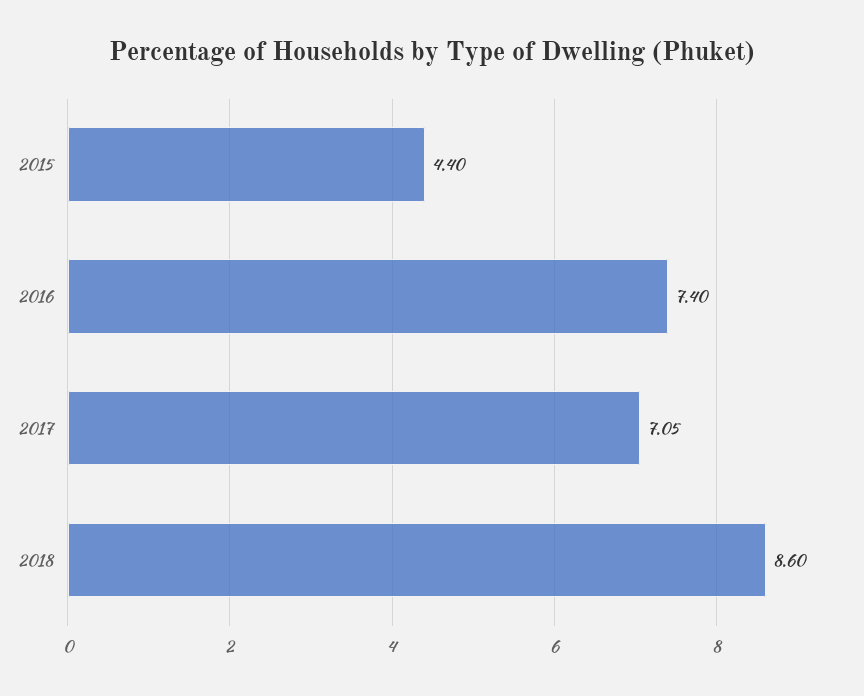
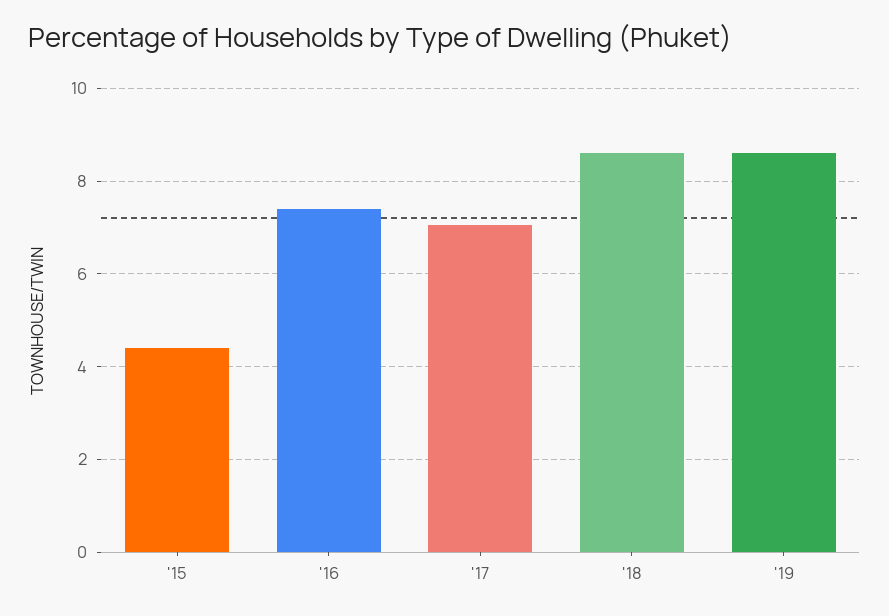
'19: none -> 8.6

